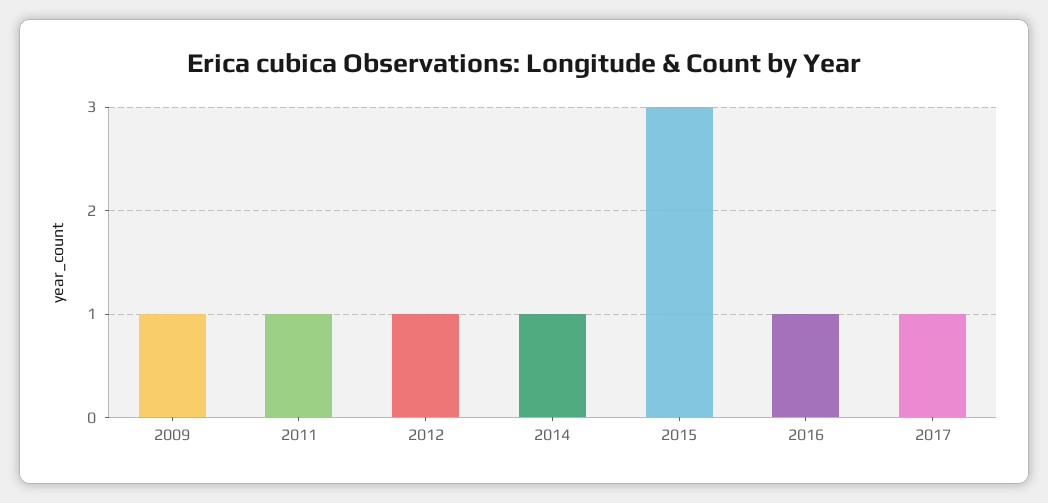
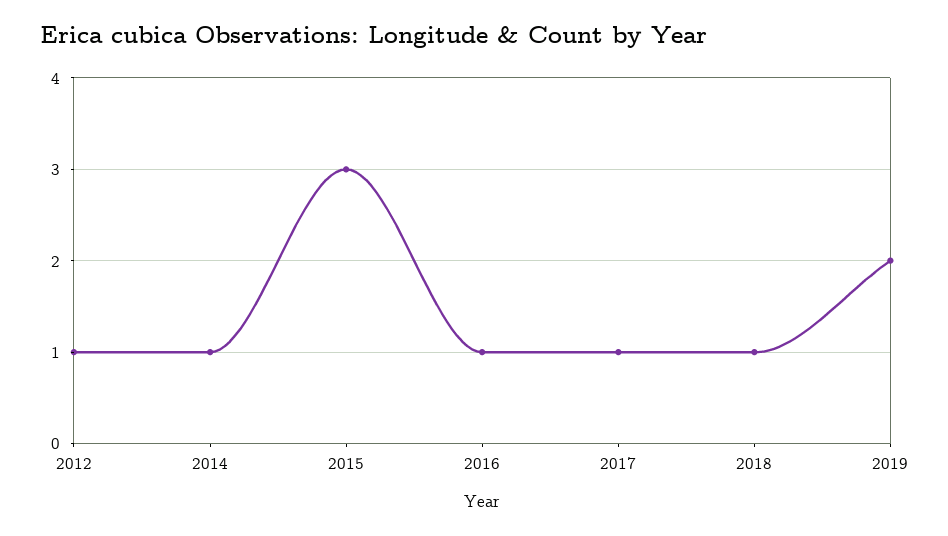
2009: 1 -> none
2011: 1 -> none
2018: none -> 1
2019: none -> 2

